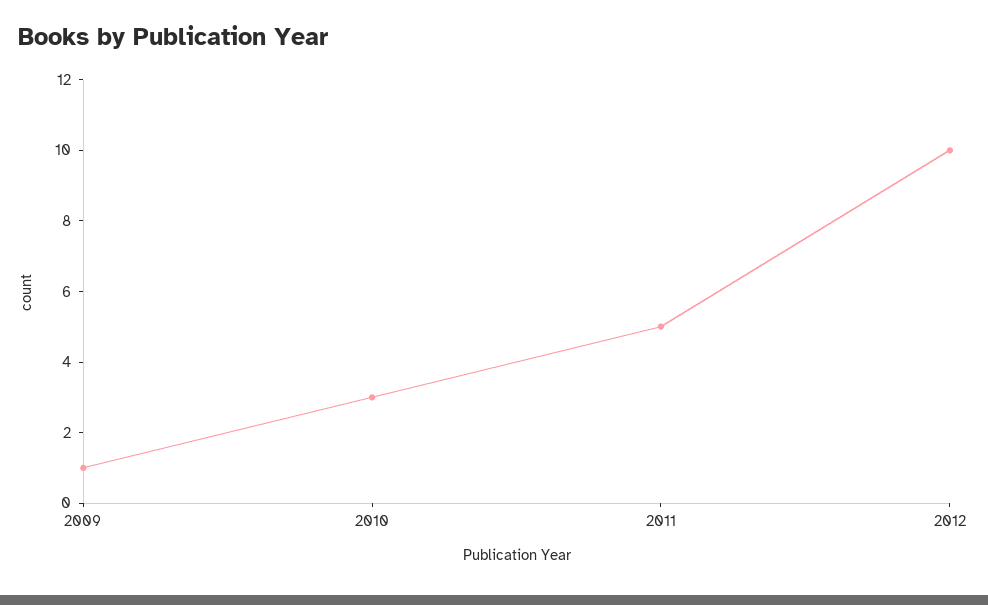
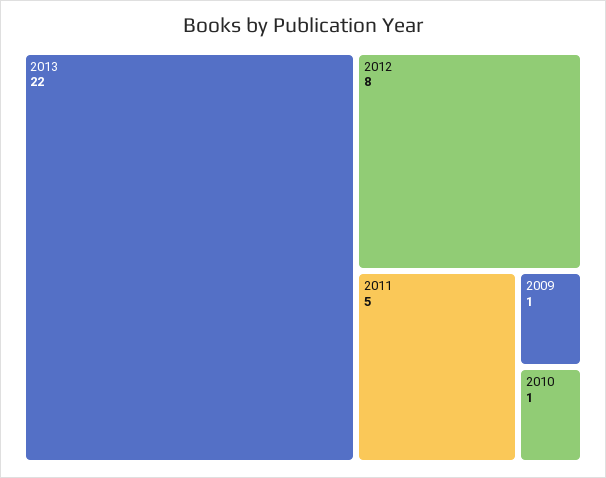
2010: 3 -> 1
2012: 10 -> 8
2013: none -> 22

